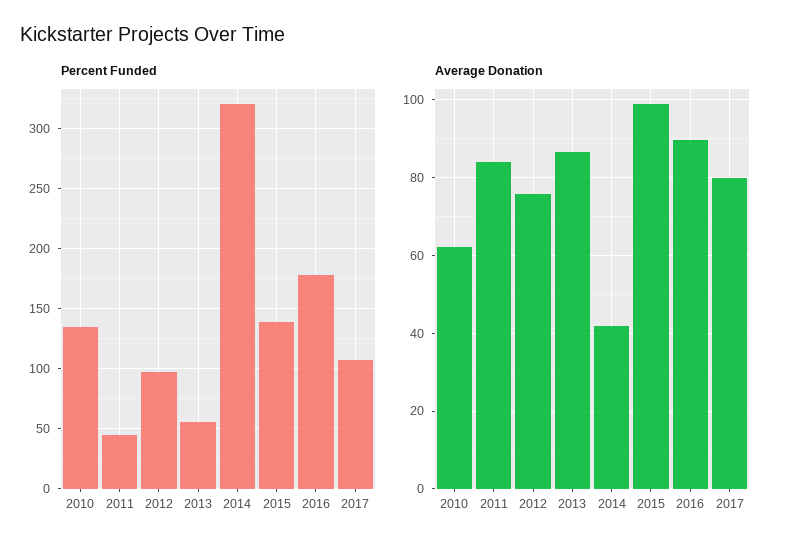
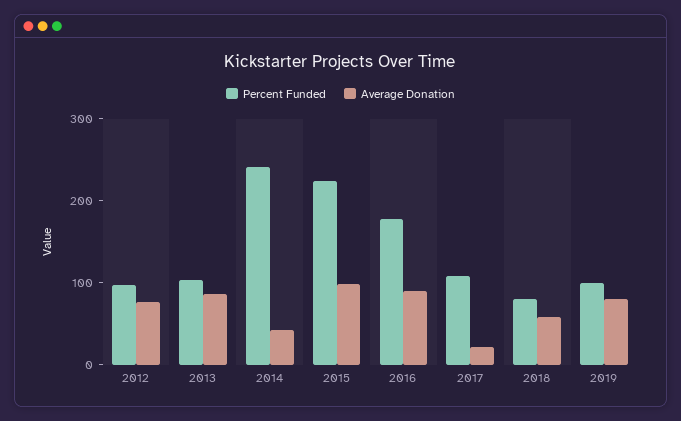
Percent Funded, 2010: 135 -> none
Percent Funded, 2011: 45 -> none
Percent Funded, 2013: 55 -> 100
Percent Funded, 2014: 320 -> 240
Percent Funded, 2015: 140 -> 220
Average Donation, 2010: 62 -> none
Average Donation, 2011: 84 -> none
Average Donation, 2017: 80 -> 20
Percent Funded, 2018: none -> 80
Average Donation, 2018: none -> 60
Percent Funded, 2019: none -> 100
Average Donation, 2019: none -> 80

